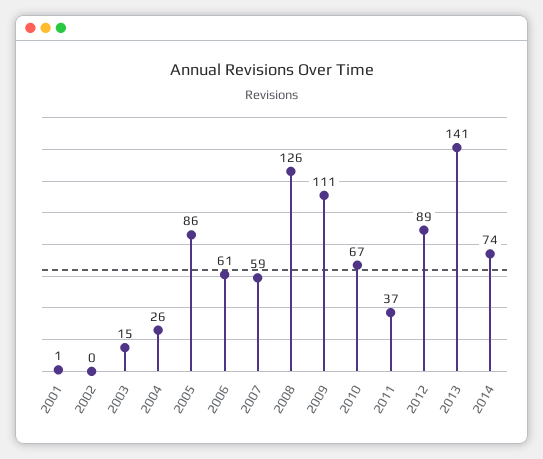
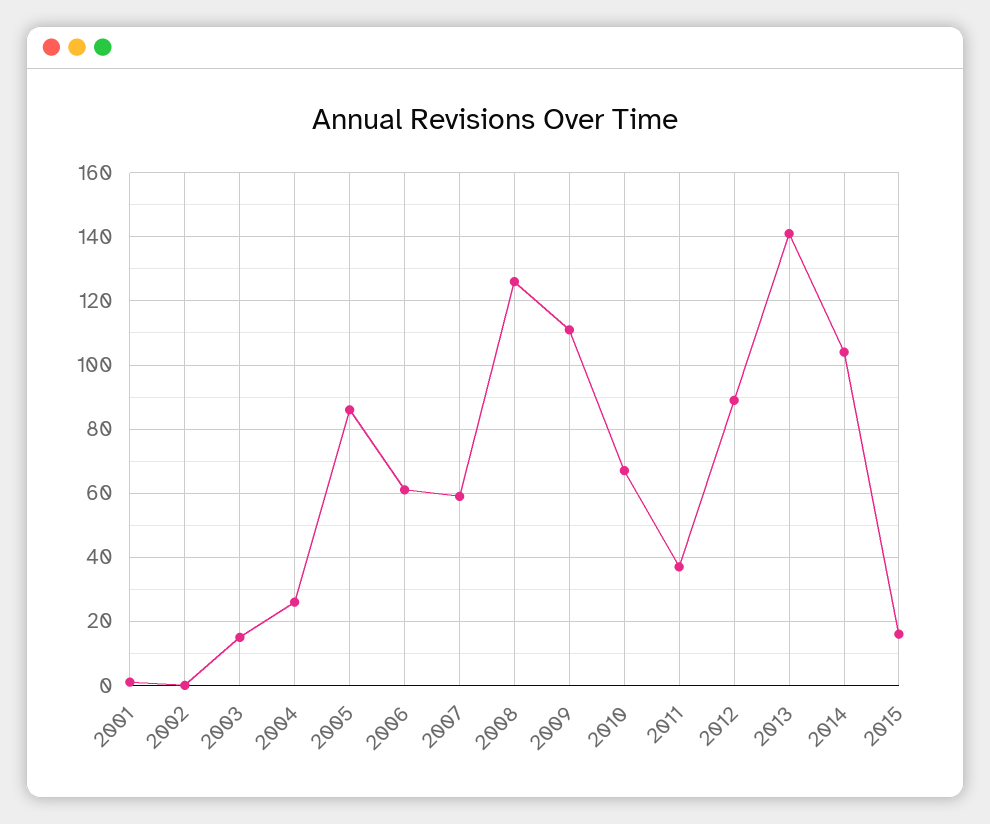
2014: 74 -> 105
2015: none -> 15

